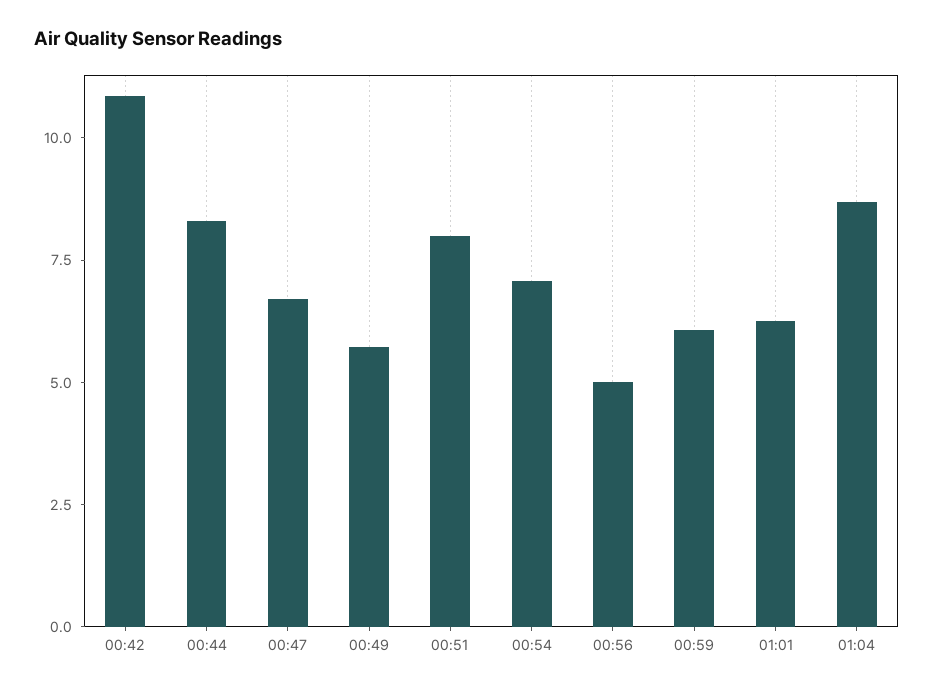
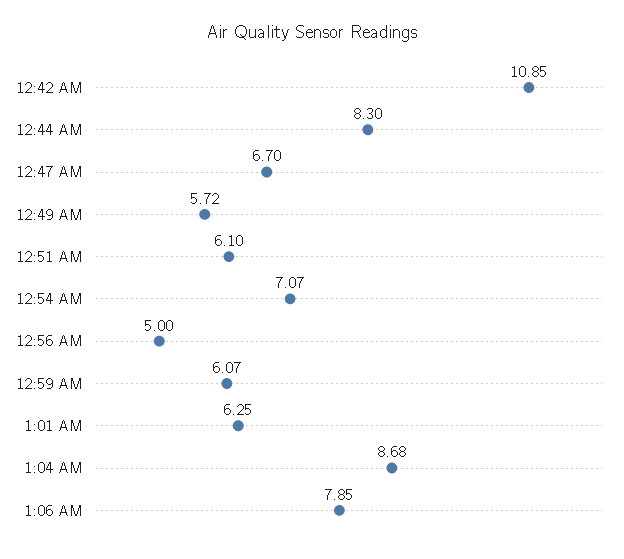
00:51: 8 -> 6.1
1:06 AM: none -> 7.85

